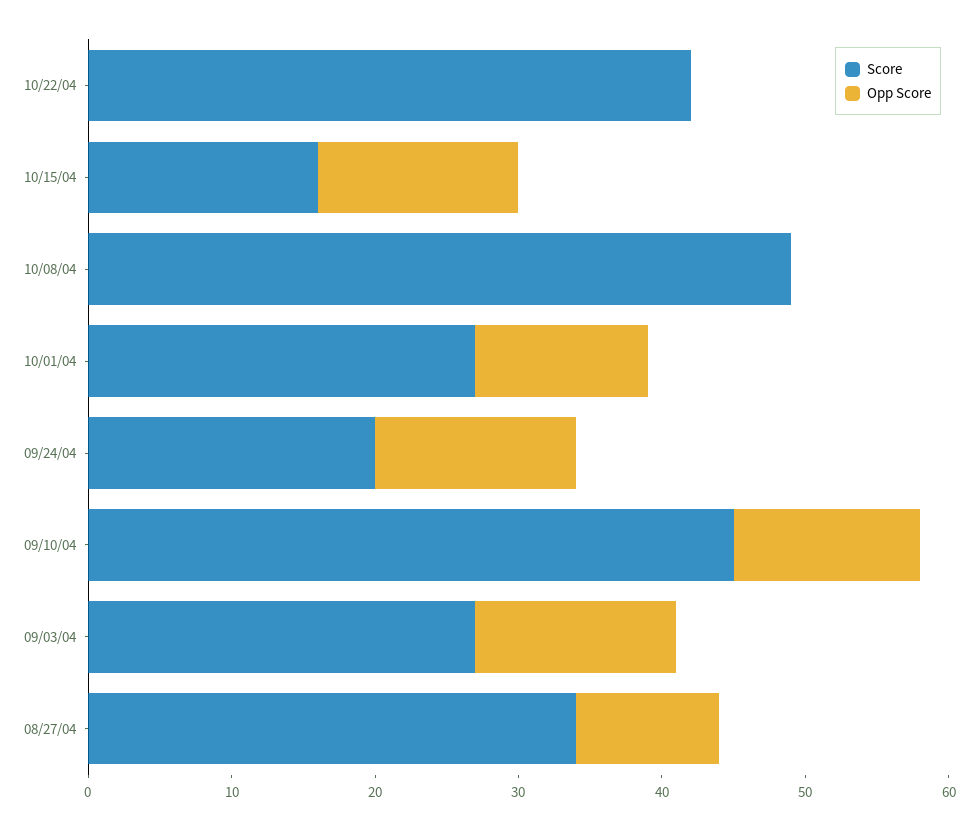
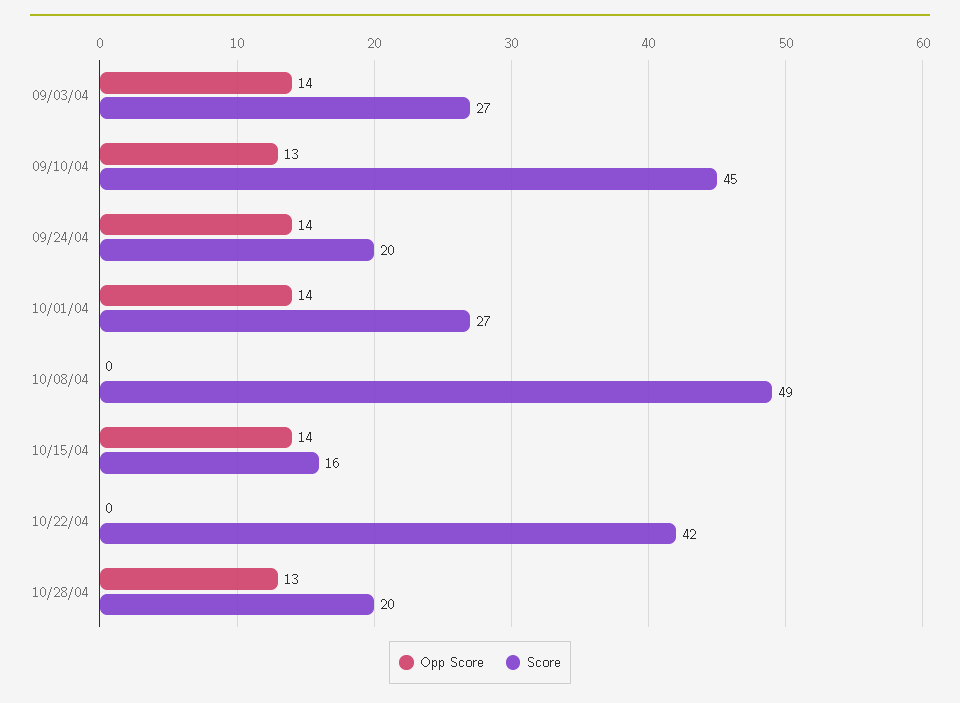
Opp Score, 10/01/04: 12 -> 14
Score, 08/27/04: 34 -> none
Opp Score, 08/27/04: 10 -> none
Opp Score, 10/28/04: none -> 13
Score, 10/28/04: none -> 20

